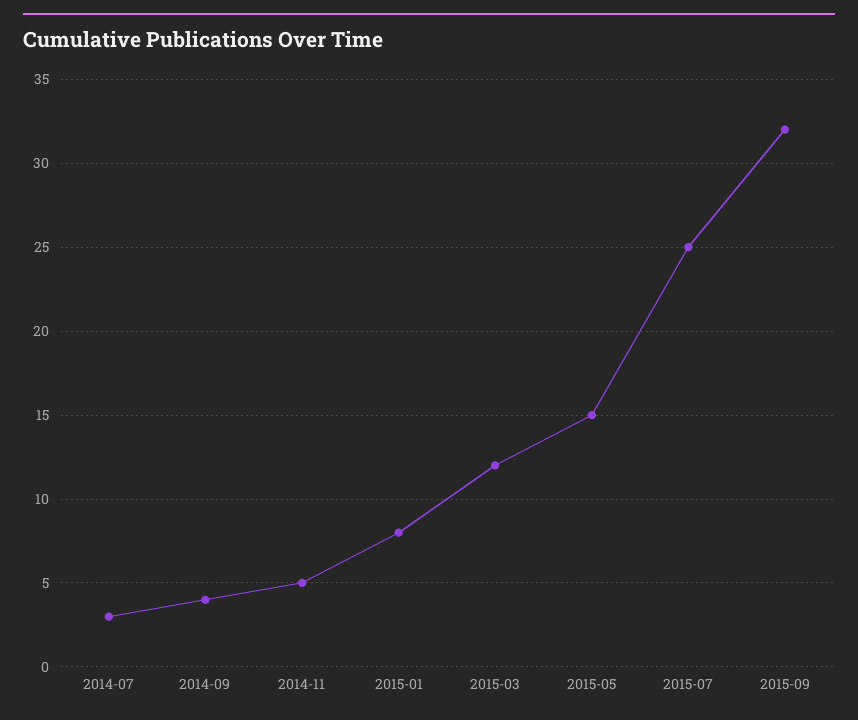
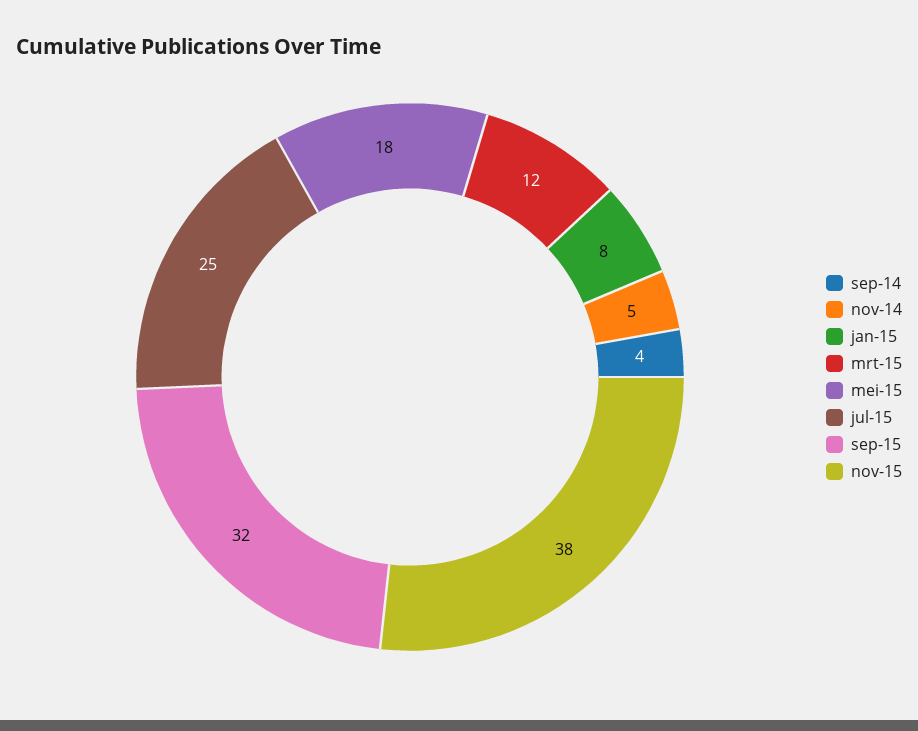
2014-07: 3 -> none
2015-05: 15 -> 18
nov-15: none -> 38

